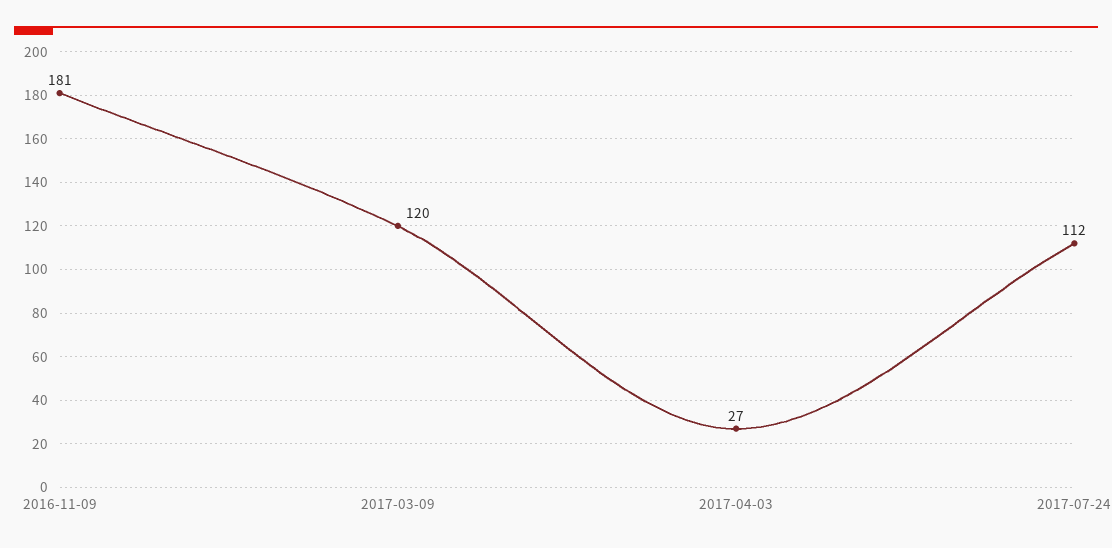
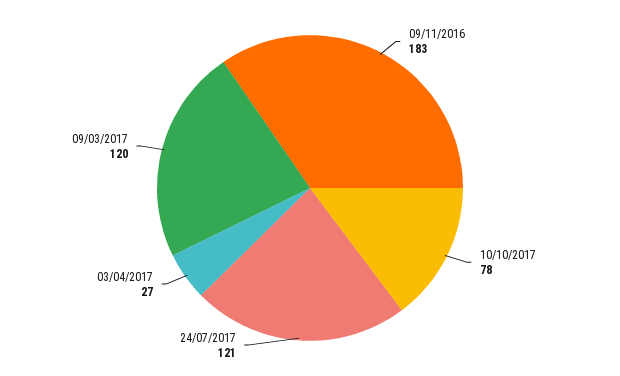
2016-11-09: 181 -> 183
2017-07-24: 112 -> 121
10/10/2017: none -> 78

